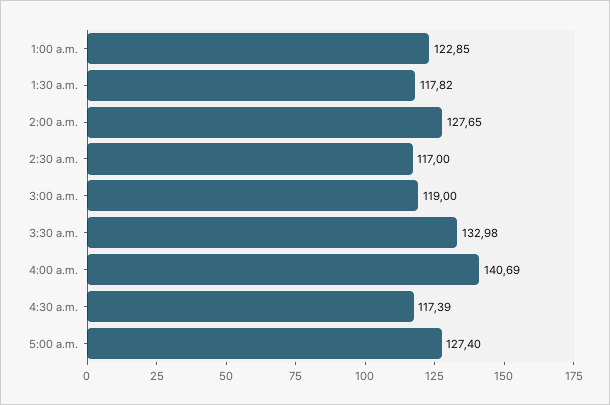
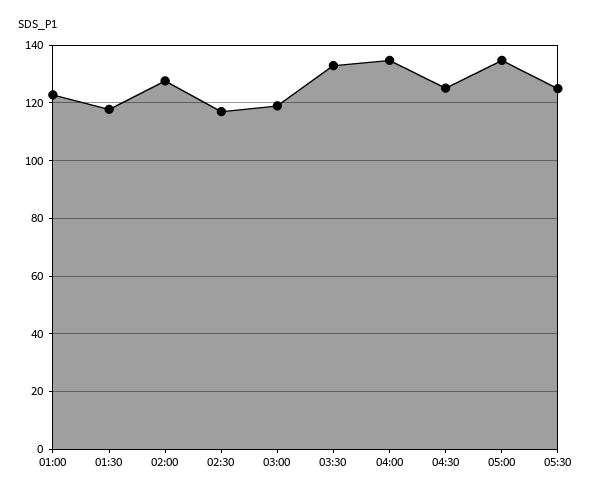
4:00 a.m.: 140.69 -> 135
4:30 a.m.: 117.39 -> 125
5:00 a.m.: 127.4 -> 135
05:30: none -> 125

